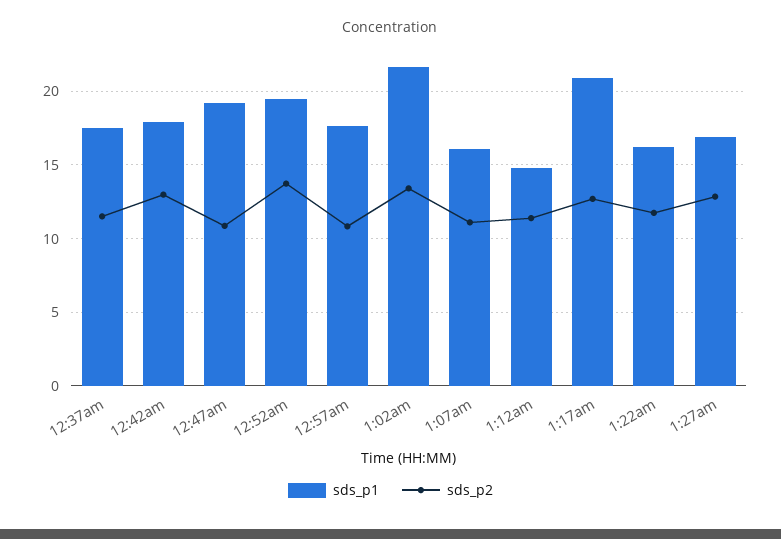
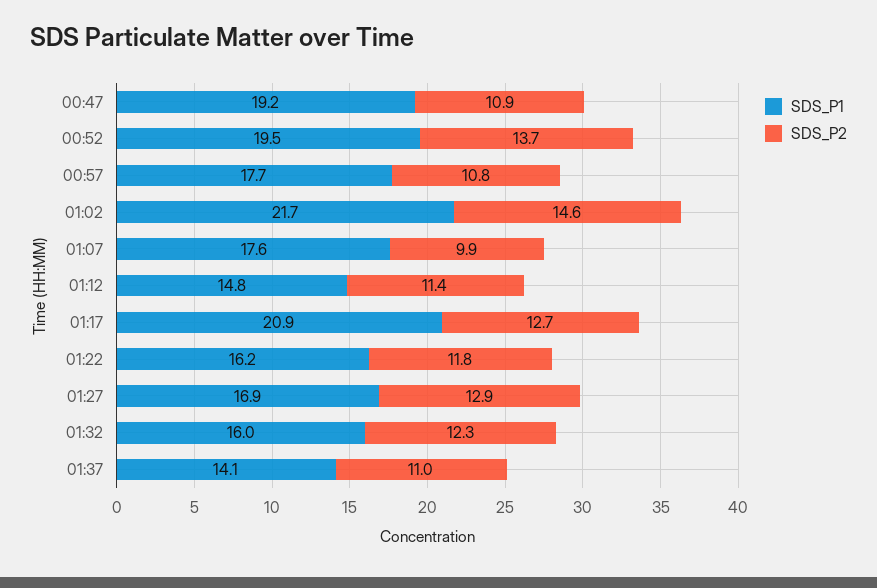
sds_p1, 12:37am: 17.5 -> none
sds_p2, 12:37am: 11.5 -> none
sds_p1, 12:42am: 18 -> none
sds_p2, 12:42am: 13 -> none
sds_p2, 1:02am: 13.5 -> 14.6
sds_p1, 1:07am: 16 -> 17.6
sds_p2, 1:07am: 11 -> 9.9
sds_p1, 01:32: none -> 16
sds_p2, 01:32: none -> 12.3
sds_p1, 01:37: none -> 14.1
sds_p2, 01:37: none -> 11

